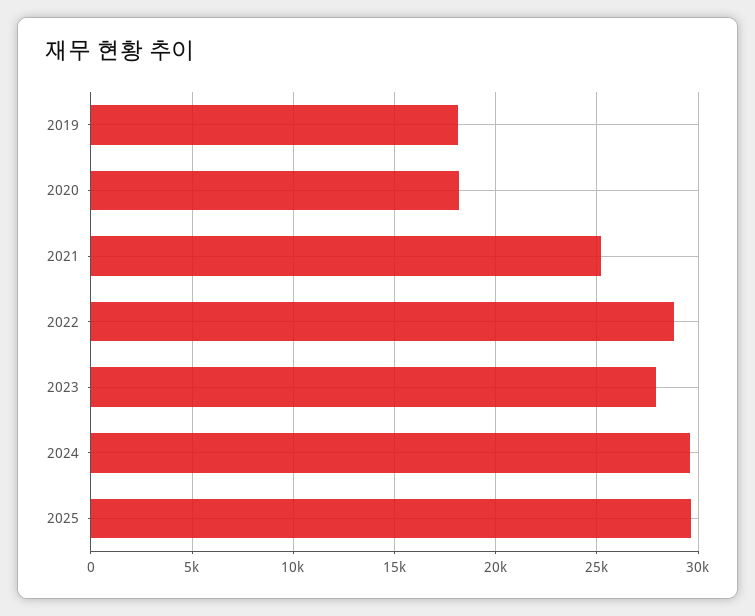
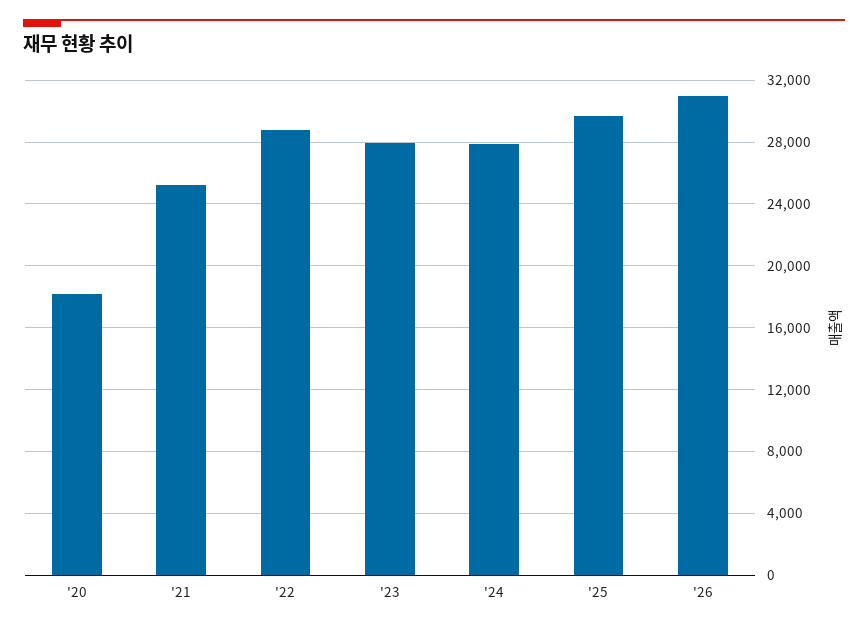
2019: 18000 -> none
2024: 29500 -> 28000
'26: none -> 31000

